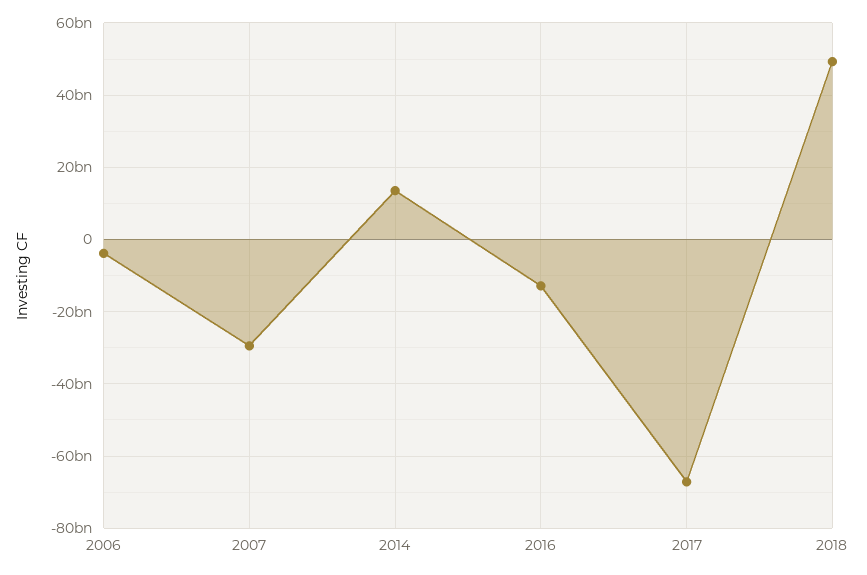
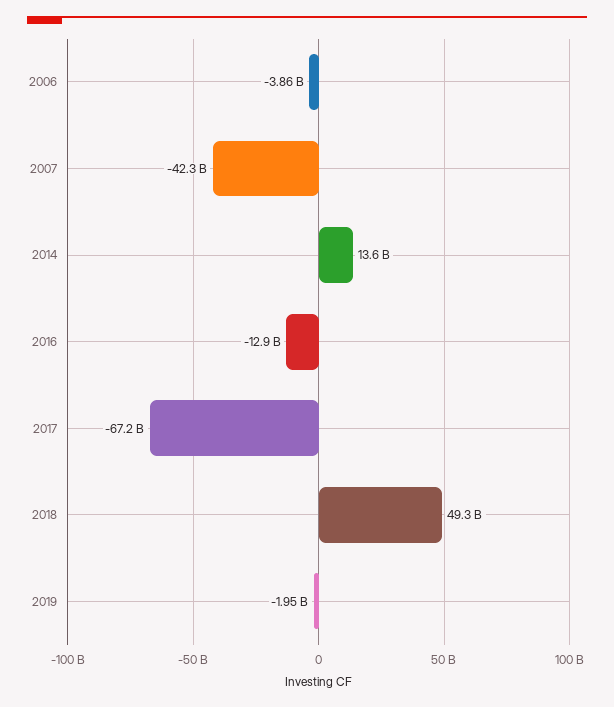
2007: -30000000000 -> -42300000000
2019: none -> -1950000000

